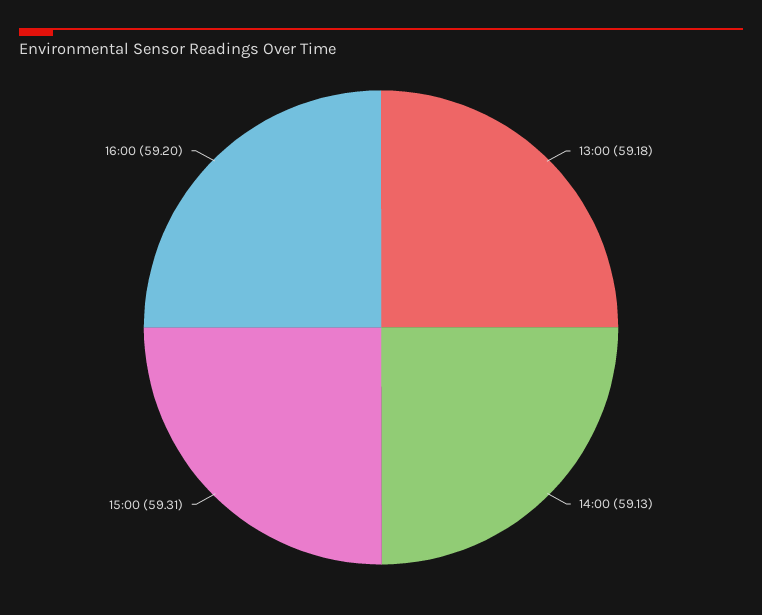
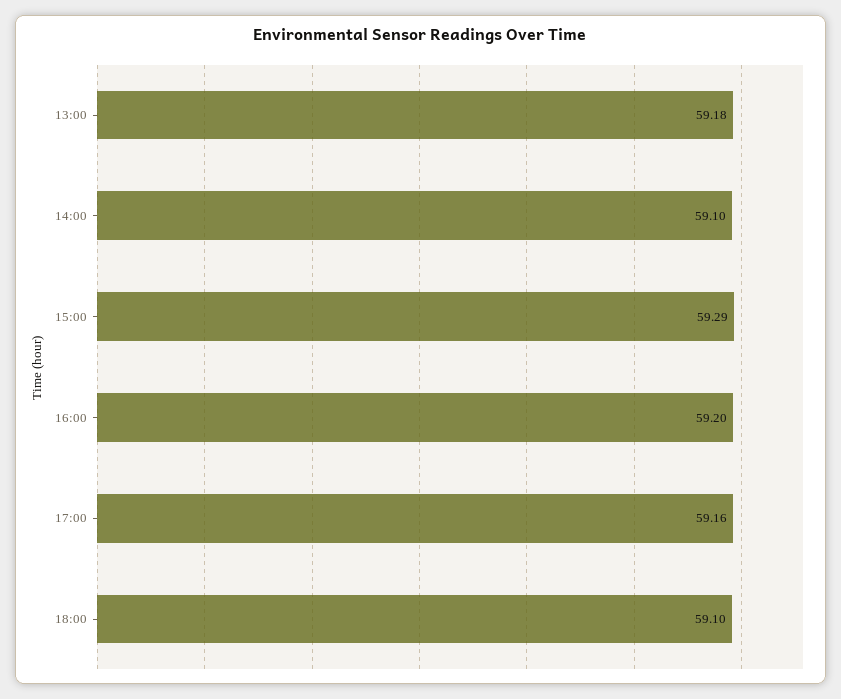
14:00: 59.13 -> 59.1
15:00: 59.31 -> 59.29
17:00: none -> 59.16
18:00: none -> 59.1

